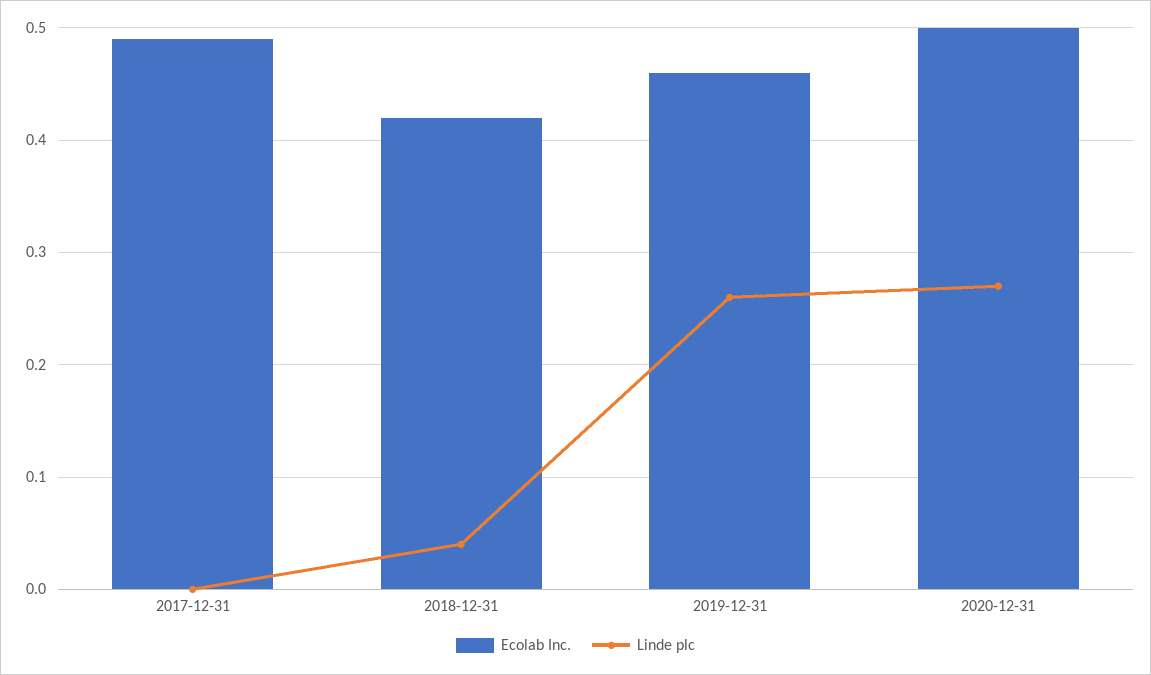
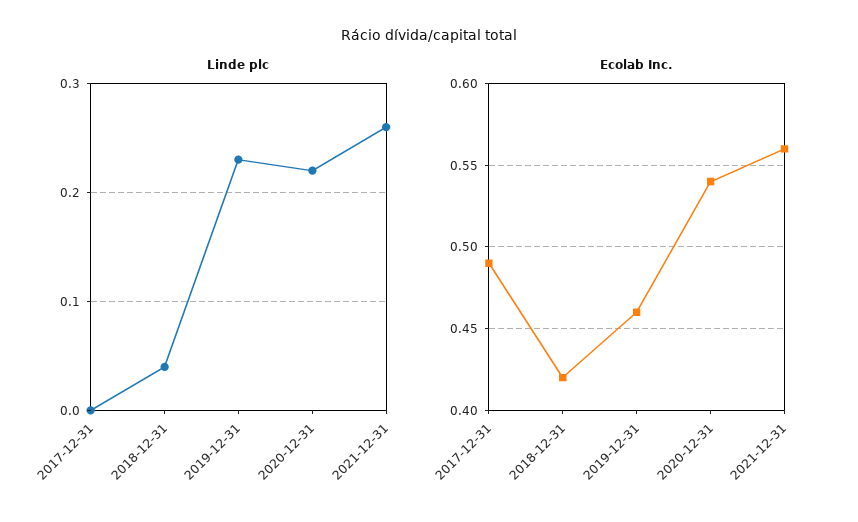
Linde plc, 2019-12-31: 0.26 -> 0.23
Ecolab Inc., 2020-12-31: 0.5 -> 0.54
Linde plc, 2020-12-31: 0.27 -> 0.22
Linde plc, 2021-12-31: none -> 0.26
Ecolab Inc., 2021-12-31: none -> 0.56

